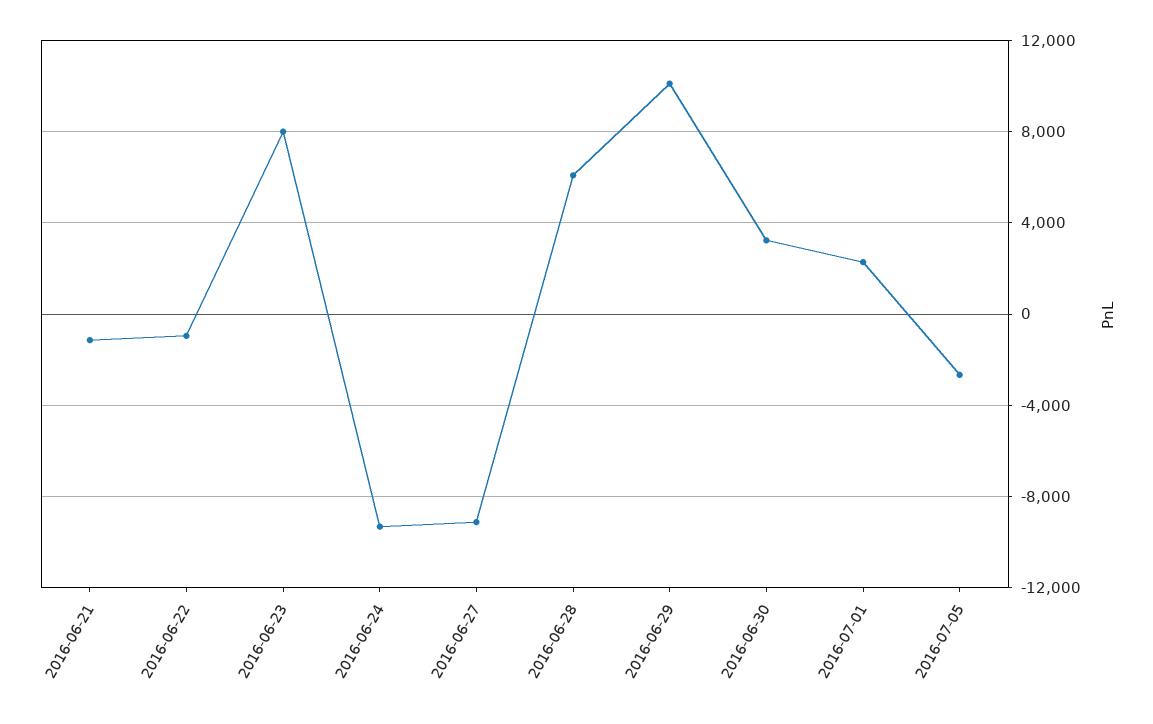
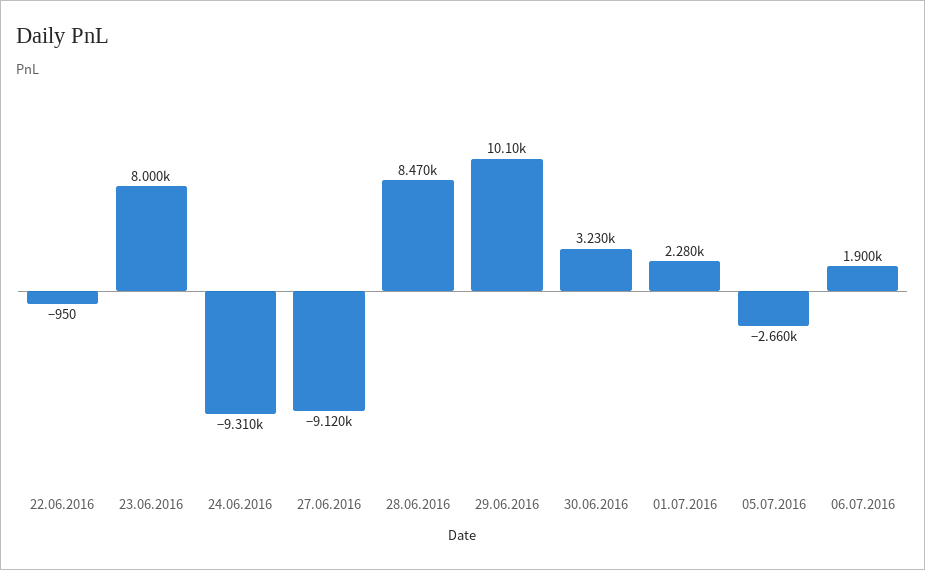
2016-06-21: -1000 -> none
2016-06-28: 6000 -> 8470
06.07.2016: none -> 1900

